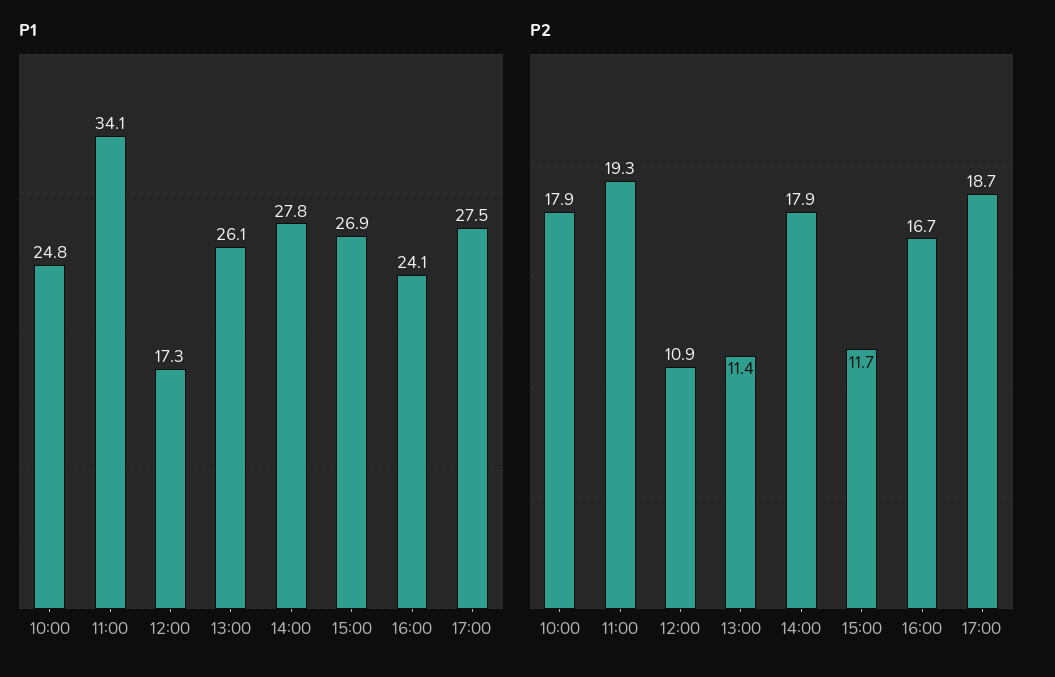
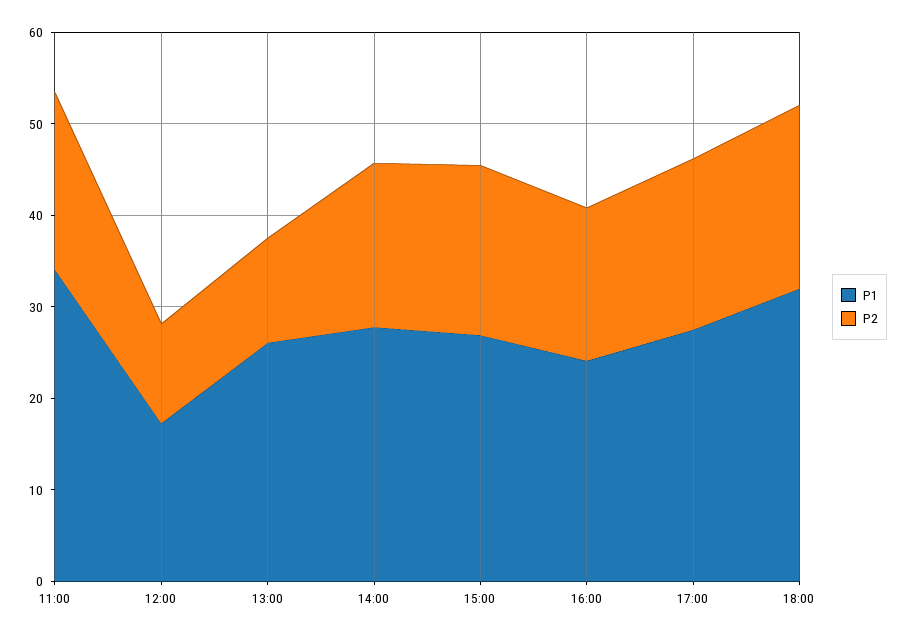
P1, 10:00: 24.8 -> none
P2, 10:00: 17.9 -> none
P2, 15:00: 11.7 -> 18
P1, 18:00: none -> 32
P2, 18:00: none -> 20

